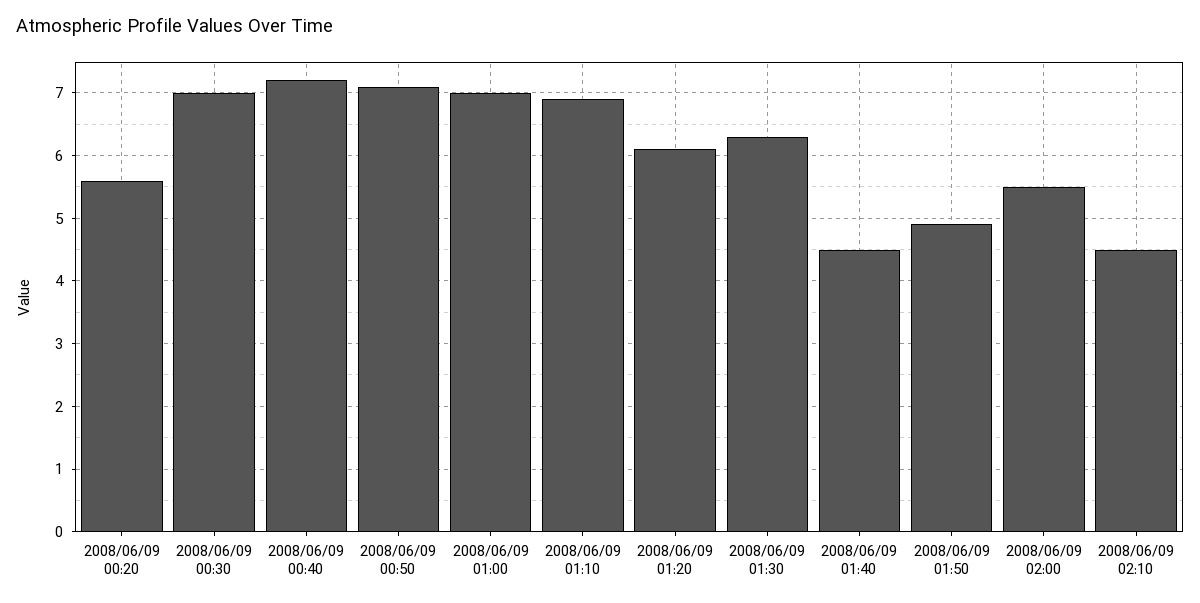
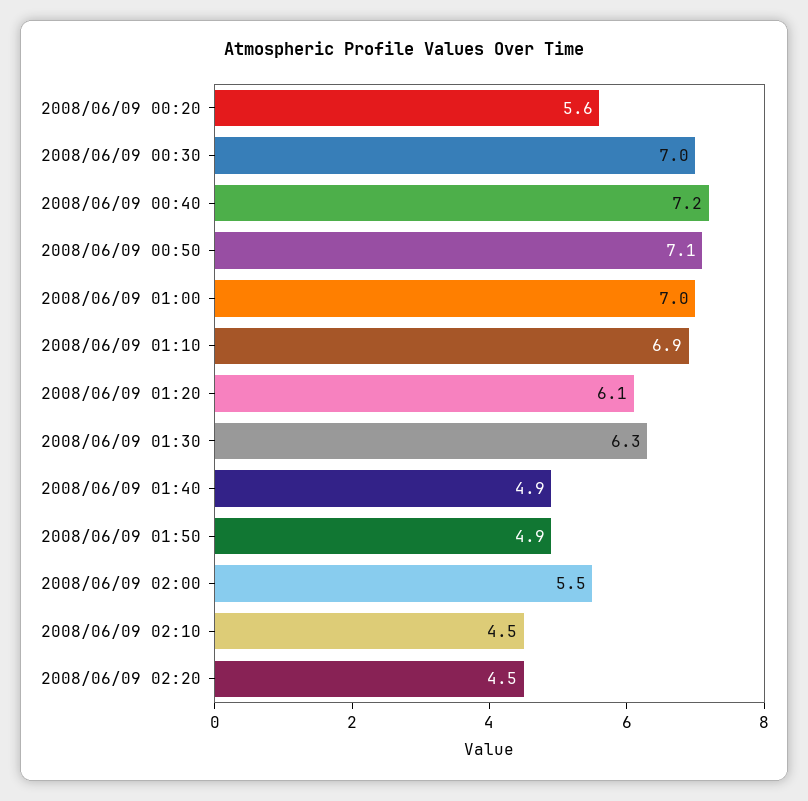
2008/06/09 01:40: 4.5 -> 4.9
2008/06/09 02:20: none -> 4.5

